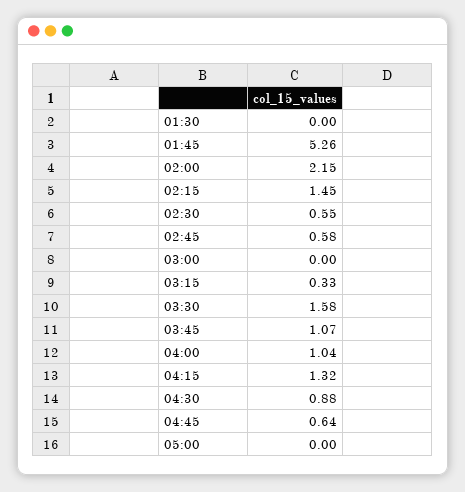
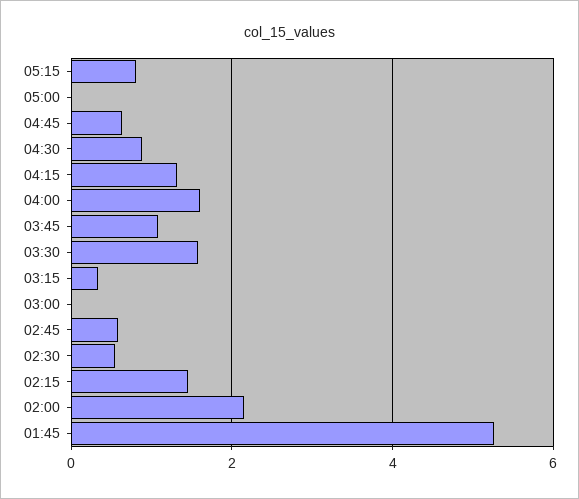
01:30: 0 -> none
04:00: 1.04 -> 1.6
05:15: none -> 0.8

